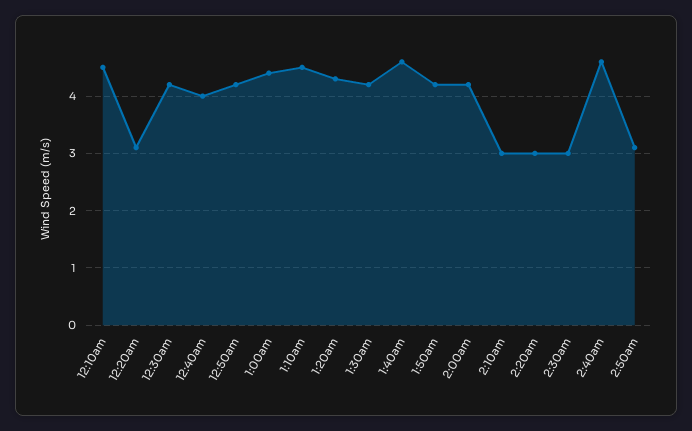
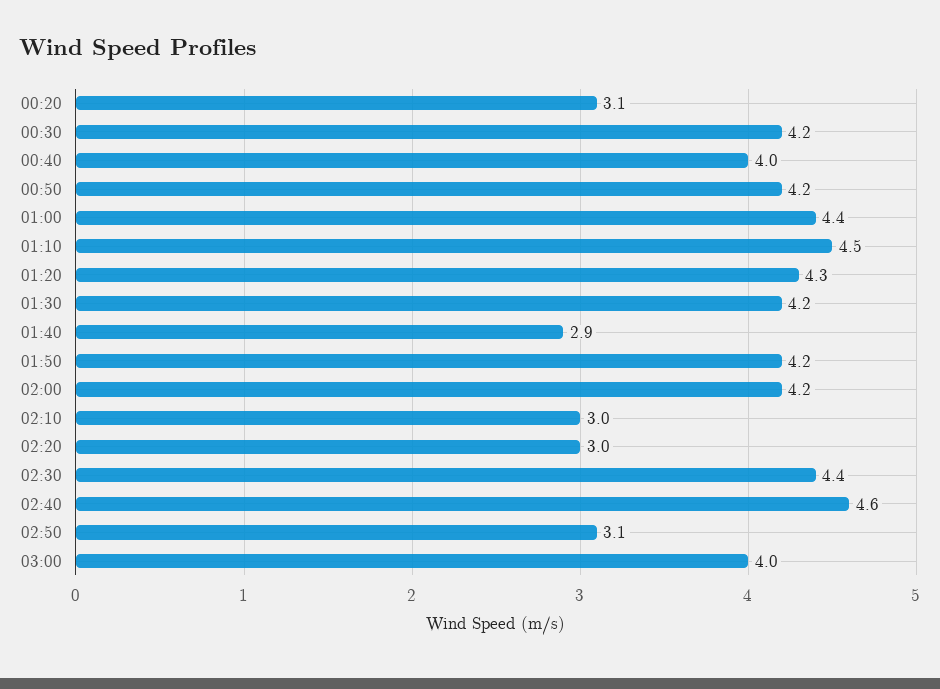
12:10am: 4.5 -> none
1:40am: 4.5 -> 2.9
2:30am: 3 -> 4.4
03:00: none -> 4

